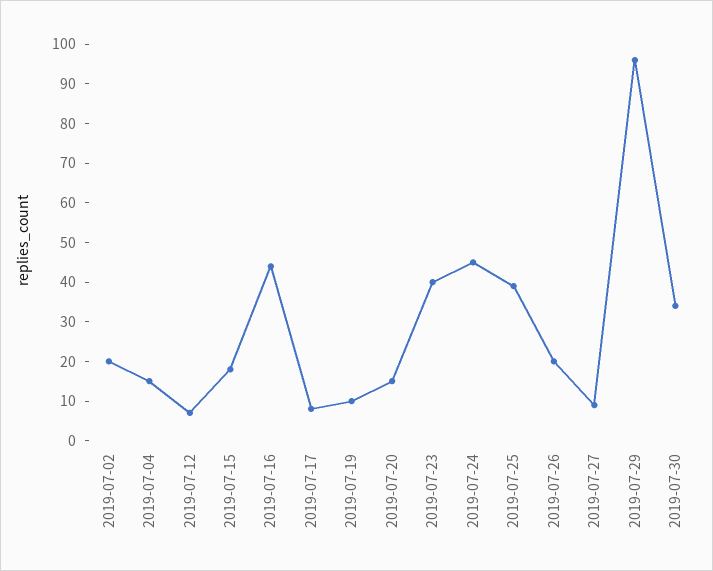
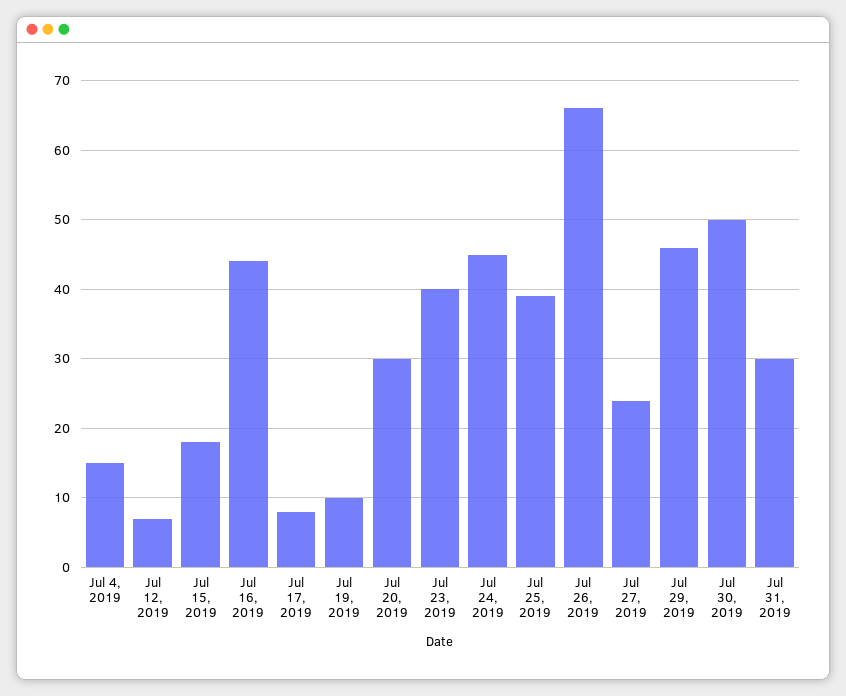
2019-07-02: 20 -> none
2019-07-20: 15 -> 30
2019-07-26: 20 -> 66
2019-07-27: 10 -> 24
2019-07-29: 95 -> 46
2019-07-30: 35 -> 50
Jul 31, 2019: none -> 30

